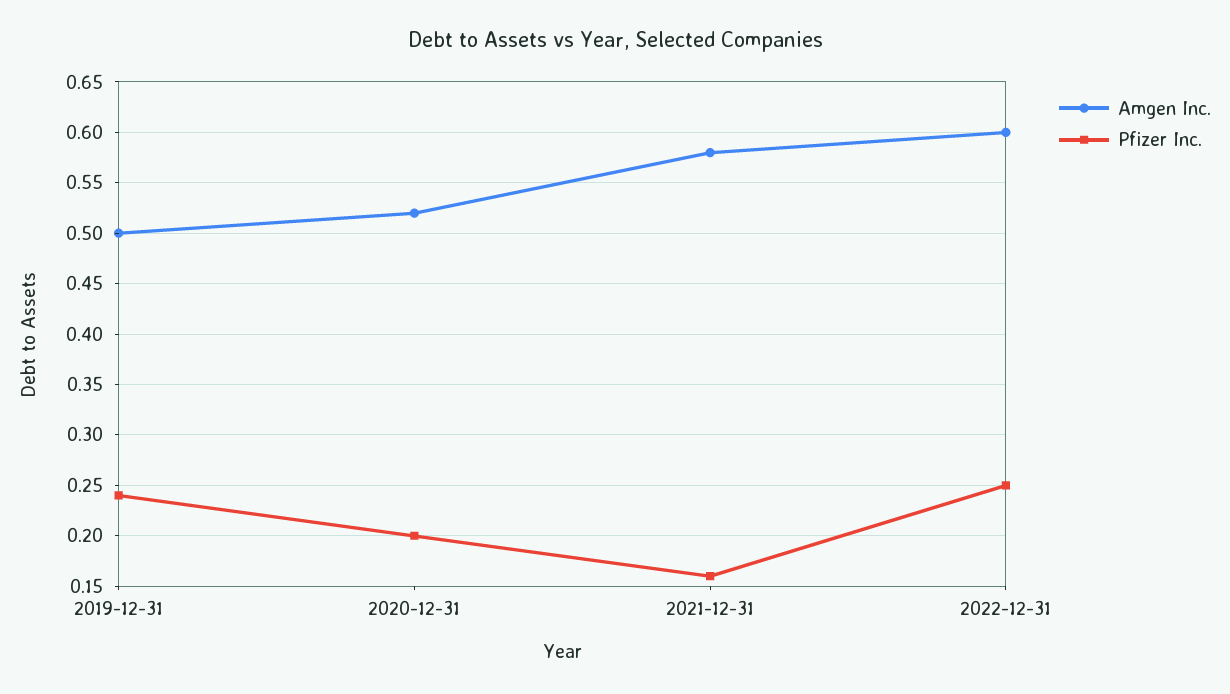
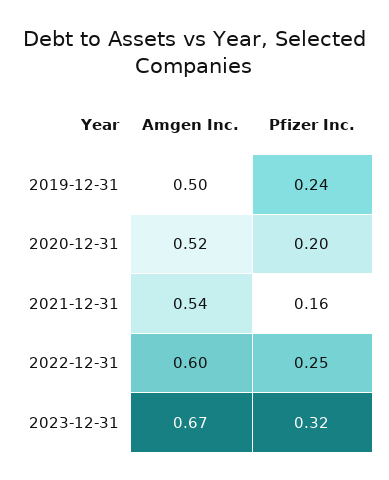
Amgen Inc., 2021-12-31: 0.58 -> 0.54
Amgen Inc., 2023-12-31: none -> 0.67
Pfizer Inc., 2023-12-31: none -> 0.32

